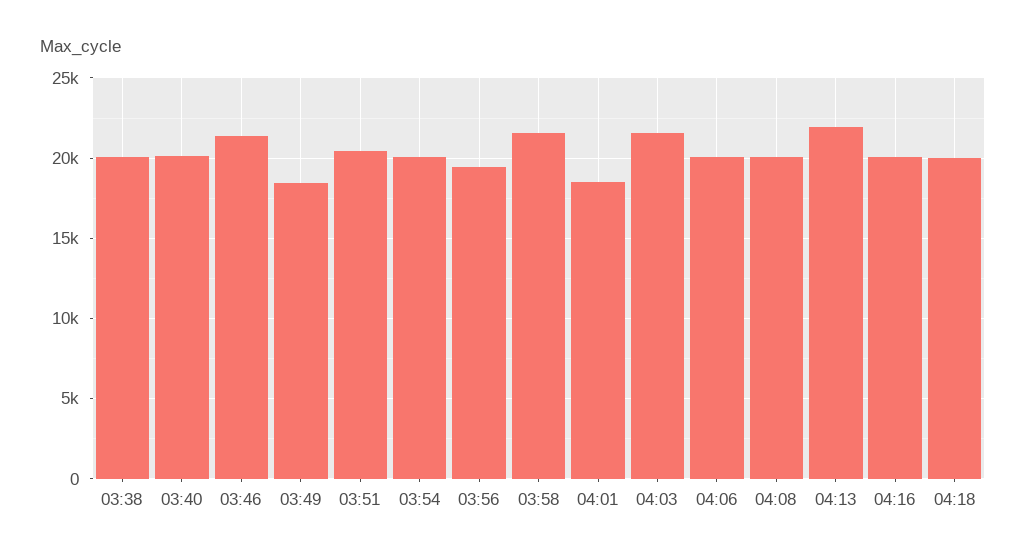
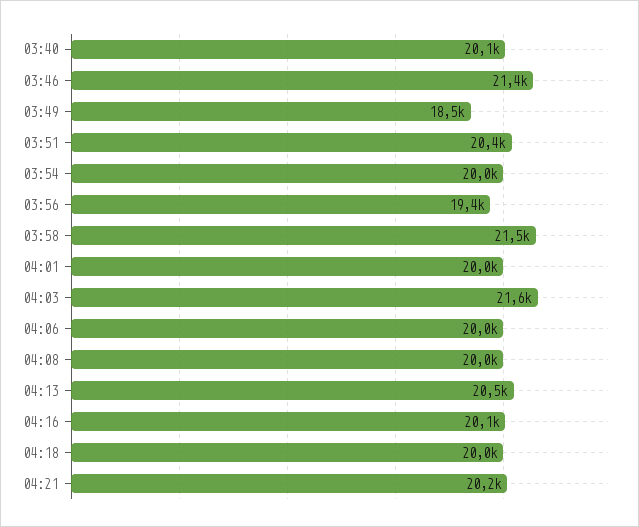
03:38: 20000 -> none
04:01: 18500 -> 20000
04:13: 22000 -> 20500
04:21: none -> 20200

